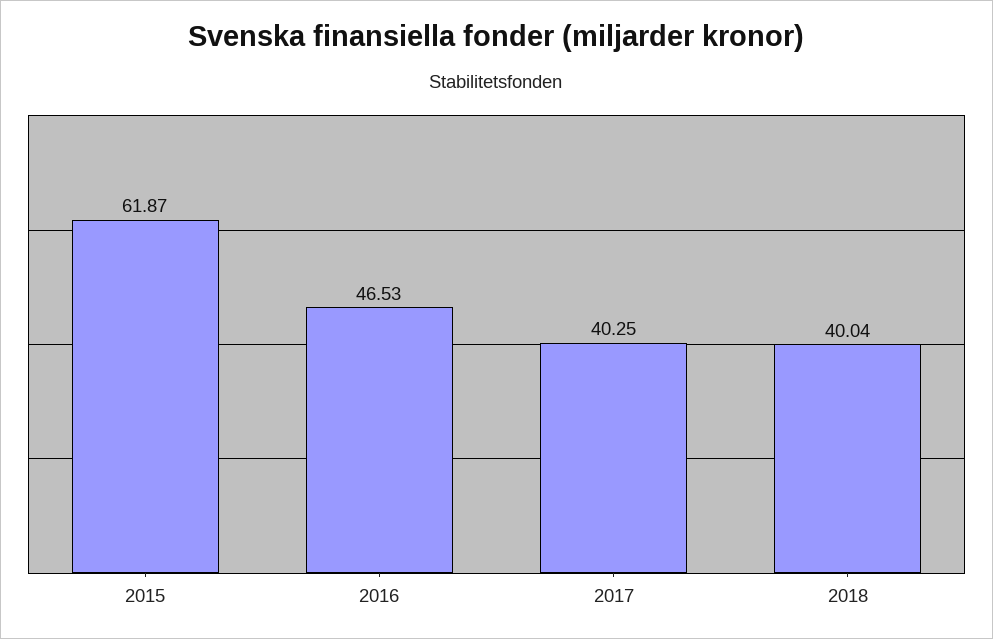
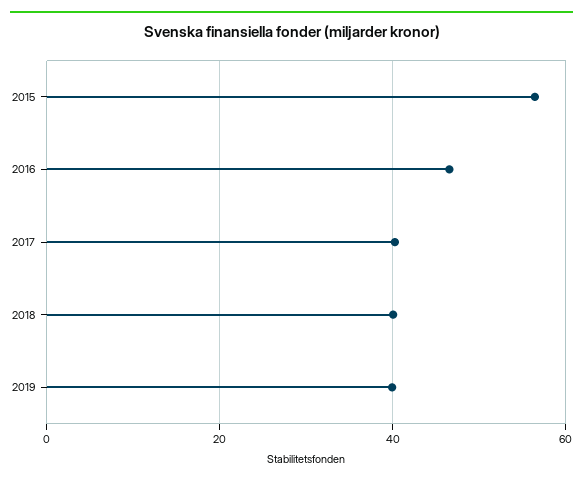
2015: 61.87 -> 56
2019: none -> 40

